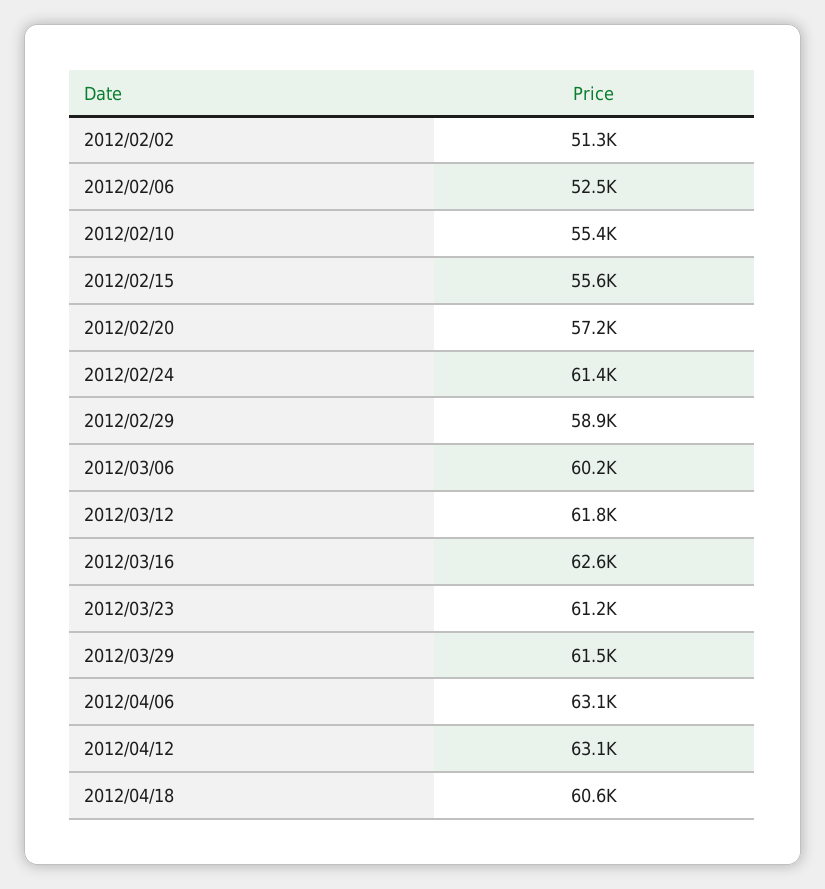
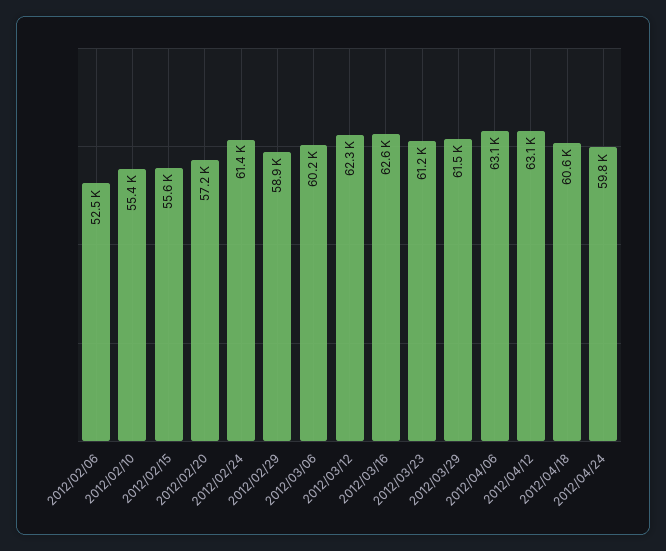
2012/02/02: 51300 -> none
2012/03/12: 61800 -> 62300
2012/04/24: none -> 59800

